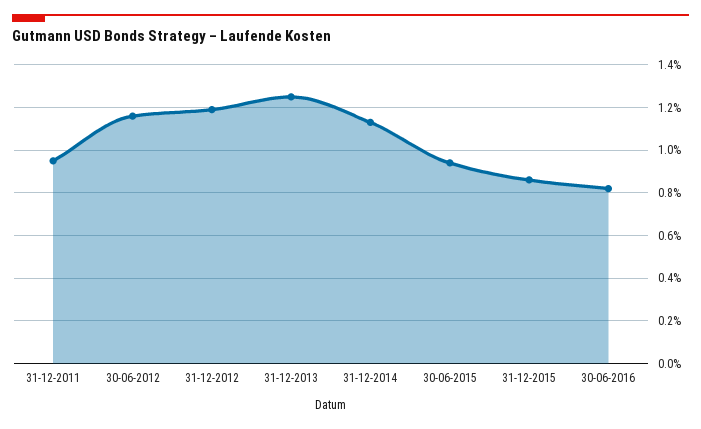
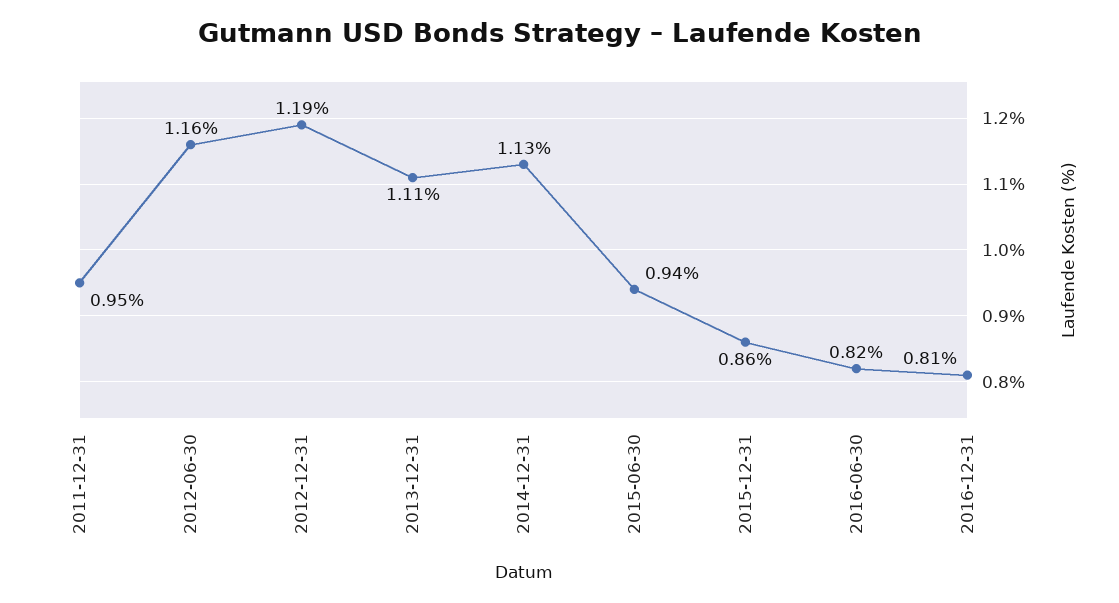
31-12-2013: 1.25 -> 1.11
2016-12-31: none -> 0.81

